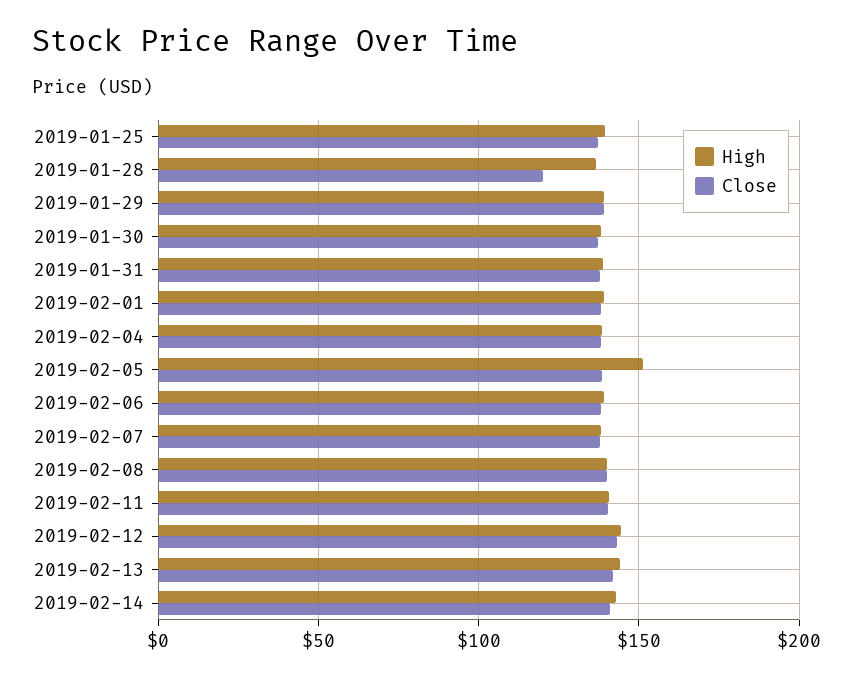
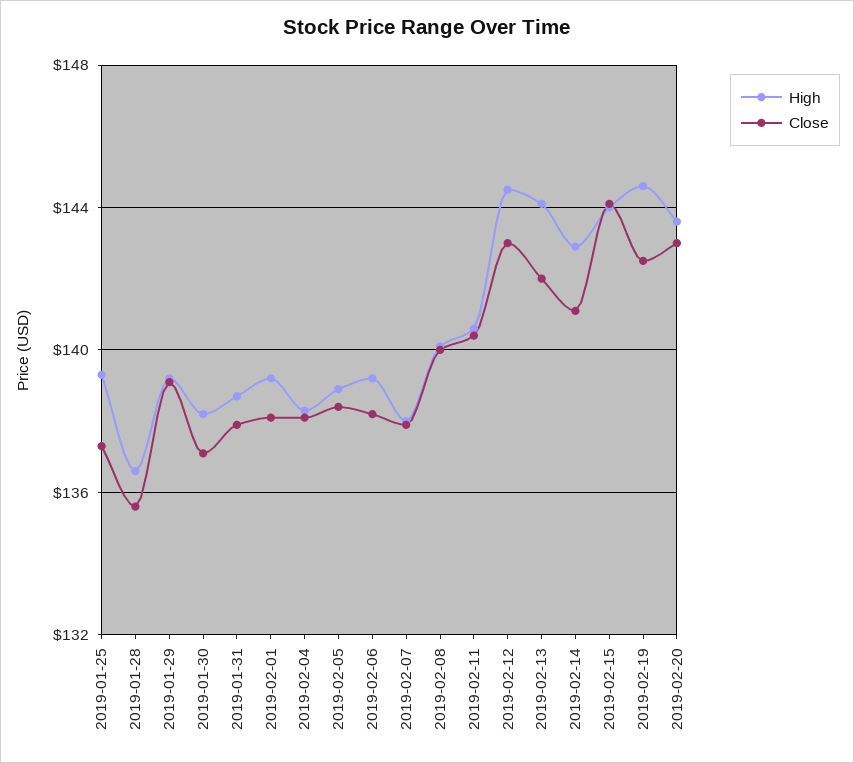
Close, 2019-01-28: 120 -> 135.5
High, 2019-02-05: 150 -> 139
High, 2019-02-15: none -> 144
Close, 2019-02-15: none -> 144
High, 2019-02-19: none -> 144.5
Close, 2019-02-19: none -> 142.5
High, 2019-02-20: none -> 143.5
Close, 2019-02-20: none -> 143

